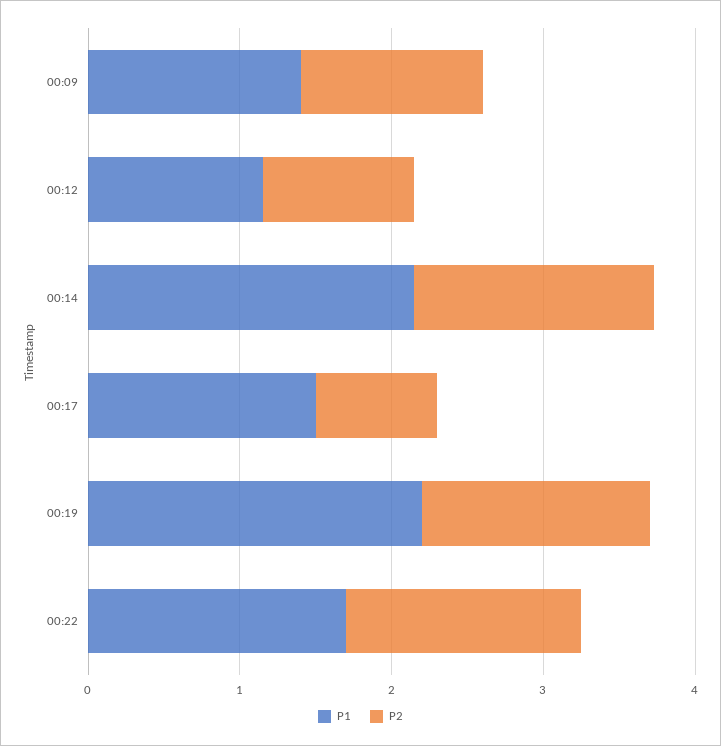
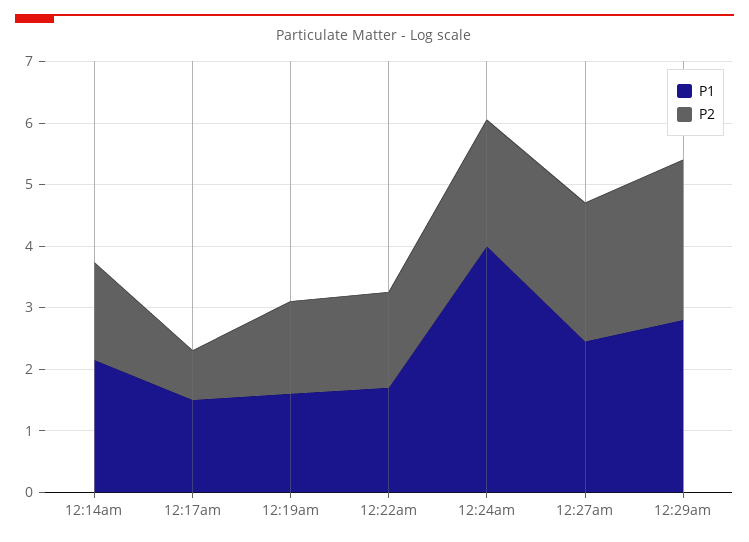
P1, 00:09: 1.4 -> none
P2, 00:09: 1.2 -> none
P1, 00:12: 1.2 -> none
P2, 00:12: 1 -> none
P1, 00:19: 2.2 -> 1.6
P1, 12:24am: none -> 4
P2, 12:24am: none -> 2
P1, 12:27am: none -> 2.4
P2, 12:27am: none -> 2.2
P1, 12:29am: none -> 2.8
P2, 12:29am: none -> 2.6

